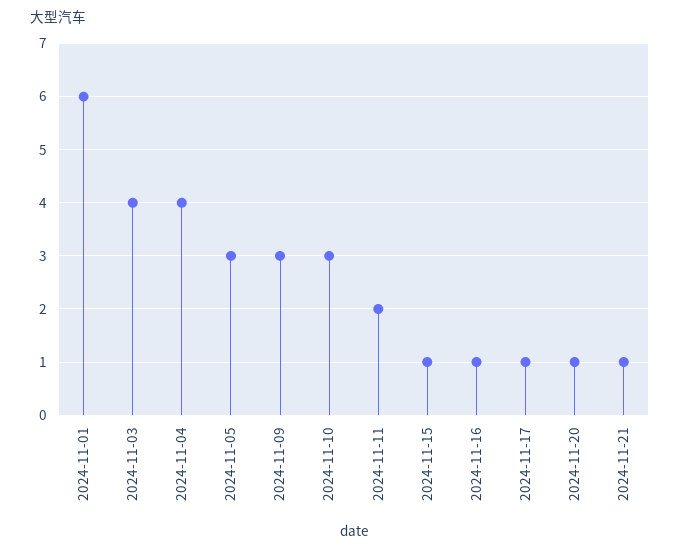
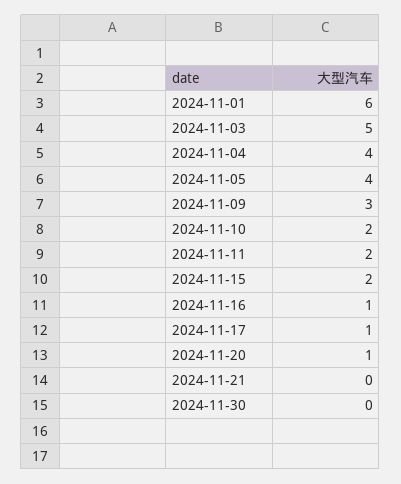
2024-11-03: 4 -> 5
2024-11-05: 3 -> 4
2024-11-10: 3 -> 2
2024-11-15: 1 -> 2
2024-11-21: 1 -> 0
2024-11-30: none -> 0

